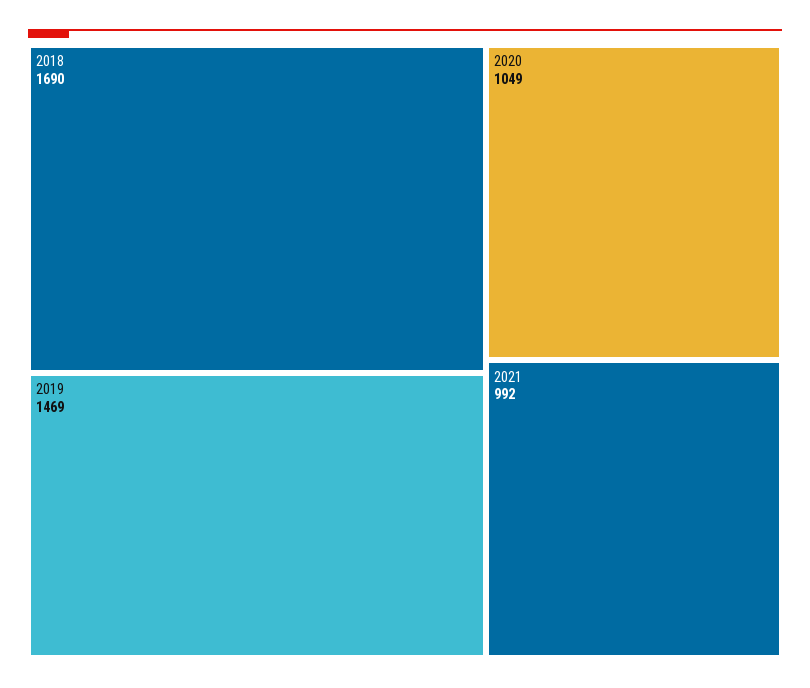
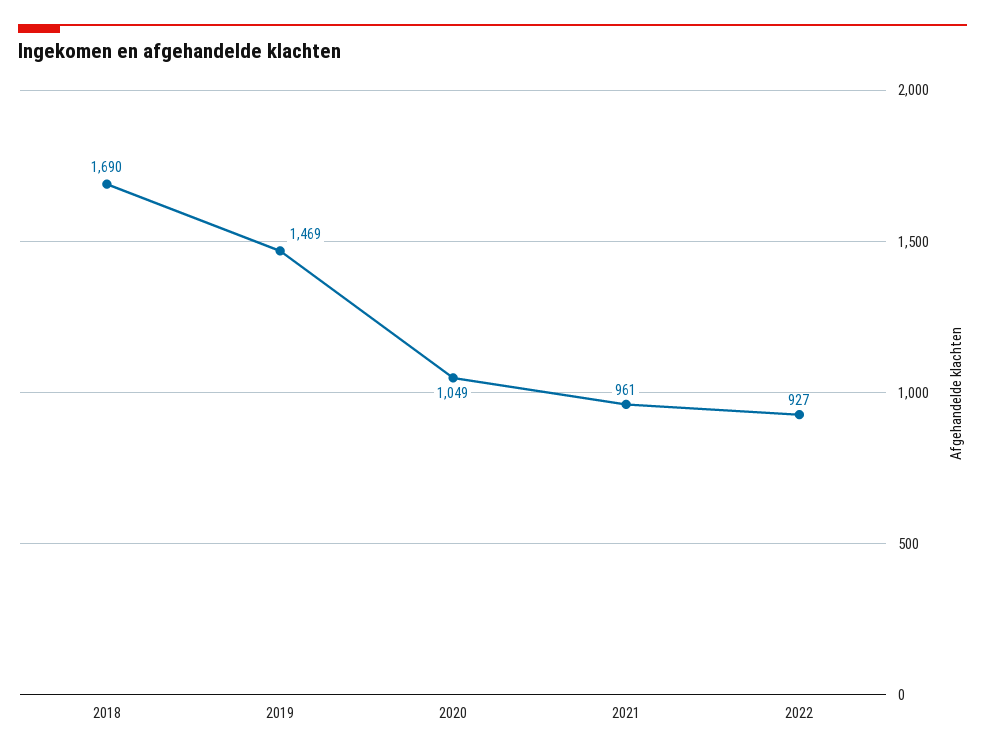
2021: 992 -> 961
2022: none -> 927

